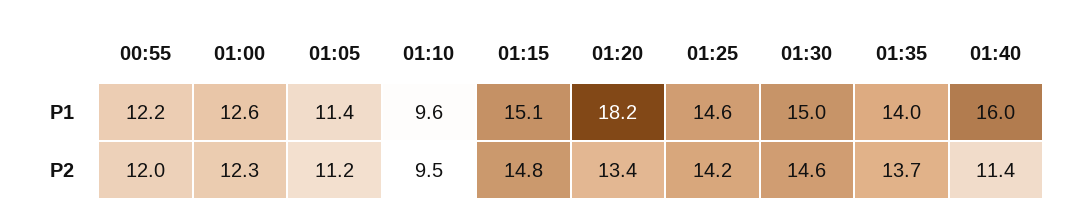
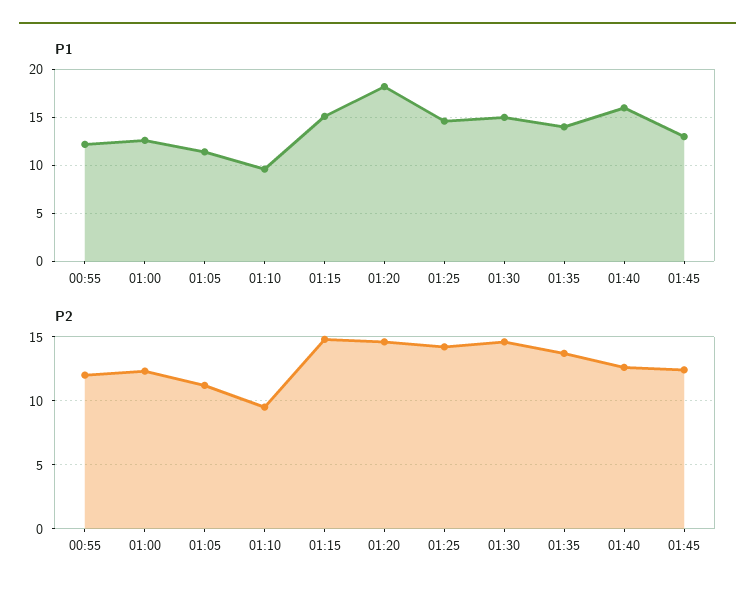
P2, 01:20: 13.4 -> 14.5
P2, 01:40: 11.4 -> 12.5
P1, 01:45: none -> 13
P2, 01:45: none -> 12.5

